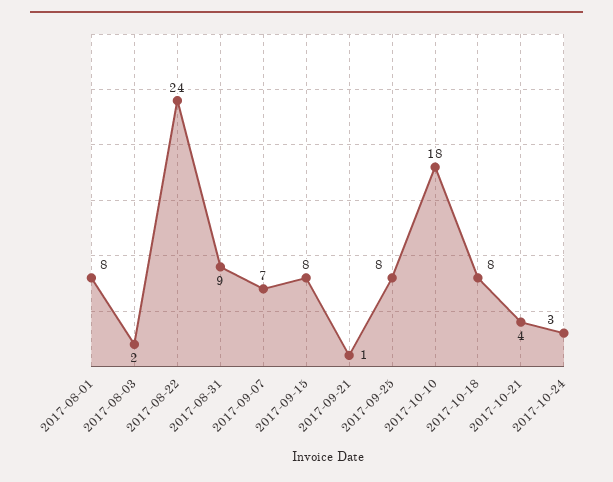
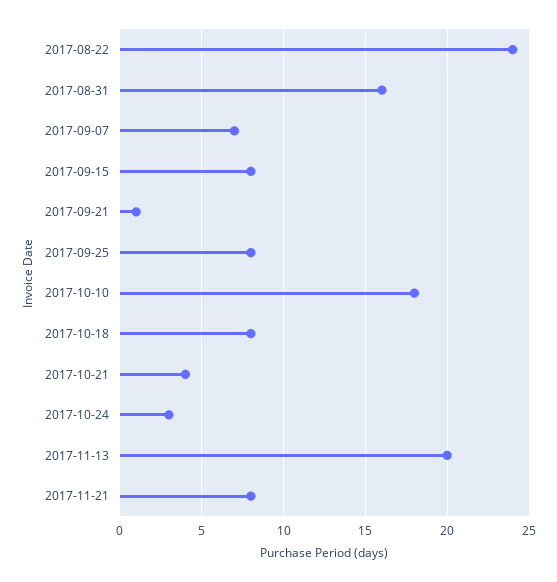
2017-08-01: 8 -> none
2017-08-03: 2 -> none
2017-08-31: 9 -> 16
2017-11-13: none -> 20
2017-11-21: none -> 8

